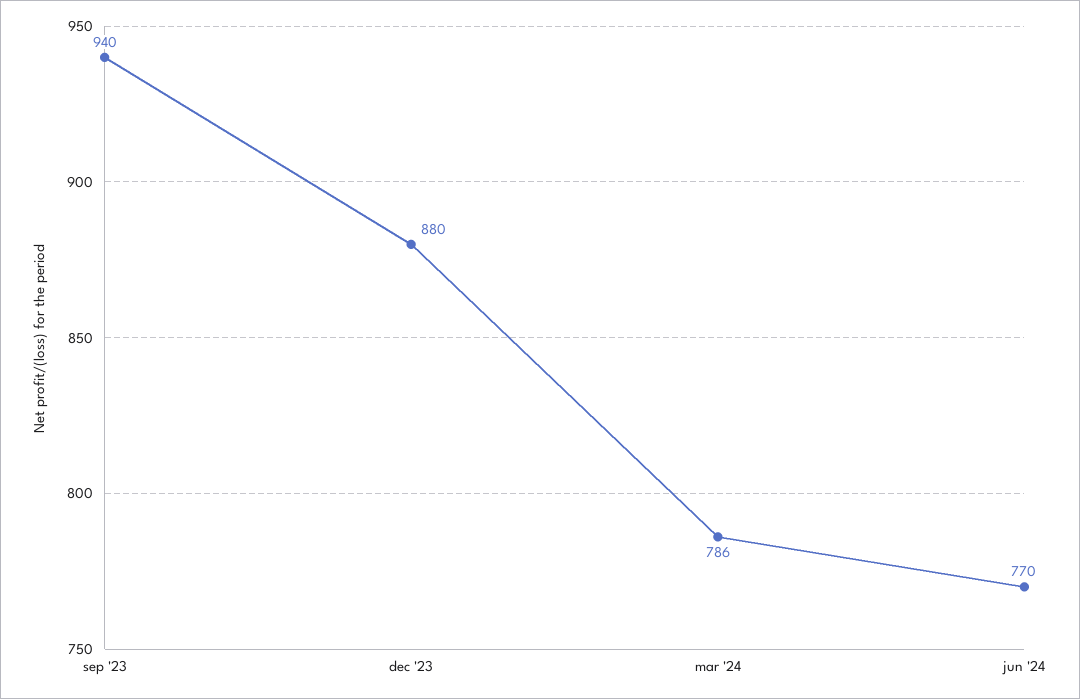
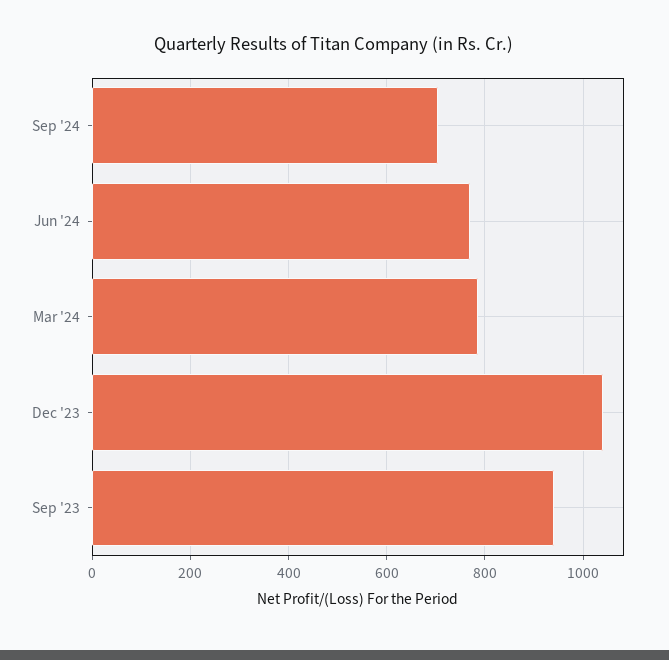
dec '23: 880 -> 1040
Sep '24: none -> 700

